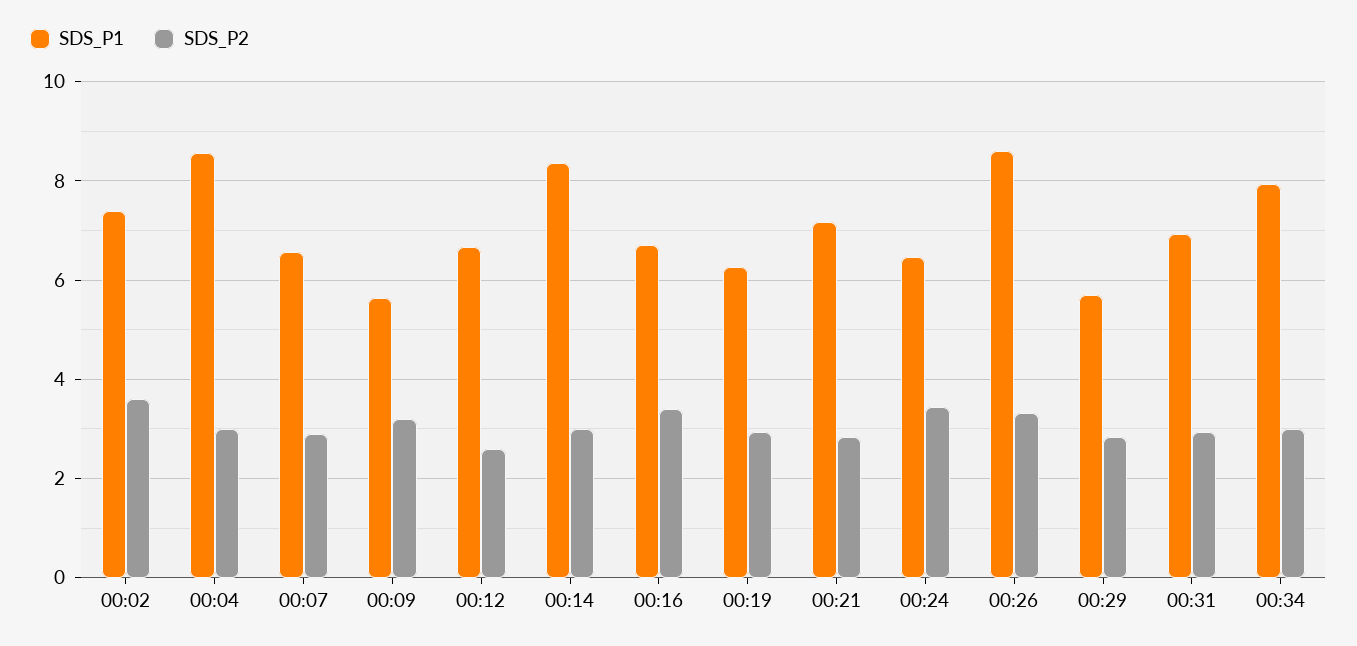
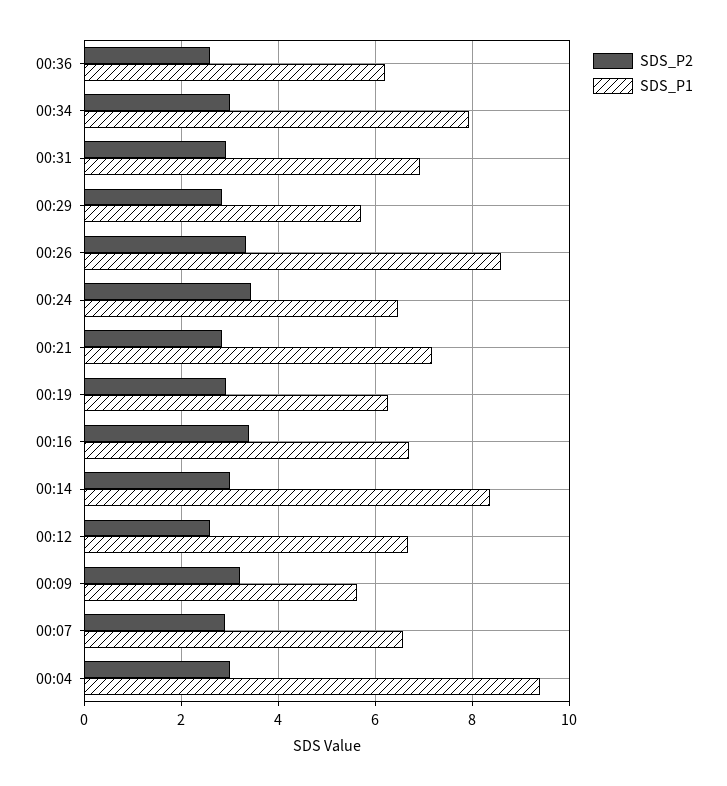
SDS_P1, 00:02: 7.4 -> none
SDS_P2, 00:02: 3.6 -> none
SDS_P1, 00:04: 8.6 -> 9.4
SDS_P2, 00:36: none -> 2.6
SDS_P1, 00:36: none -> 6.2

